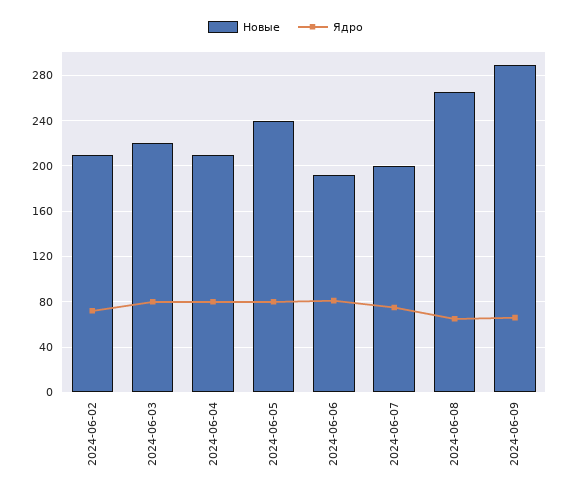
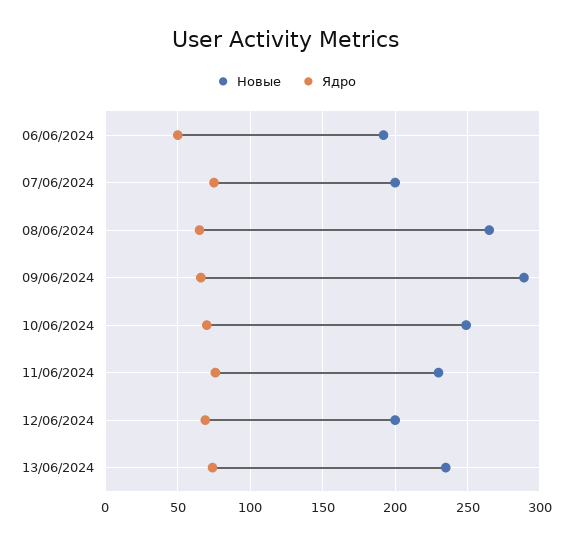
Новые, 2024-06-02: 210 -> none
Ядро, 2024-06-02: 70 -> none
Новые, 2024-06-03: 220 -> none
Ядро, 2024-06-03: 80 -> none
Новые, 2024-06-04: 210 -> none
Ядро, 2024-06-04: 80 -> none
Новые, 2024-06-05: 240 -> none
Ядро, 2024-06-05: 80 -> none
Ядро, 2024-06-06: 80 -> 50
Новые, 10/06/2024: none -> 250
Ядро, 10/06/2024: none -> 70
Новые, 11/06/2024: none -> 230
Ядро, 11/06/2024: none -> 75
Новые, 12/06/2024: none -> 200
Ядро, 12/06/2024: none -> 70
Новые, 13/06/2024: none -> 235
Ядро, 13/06/2024: none -> 75

